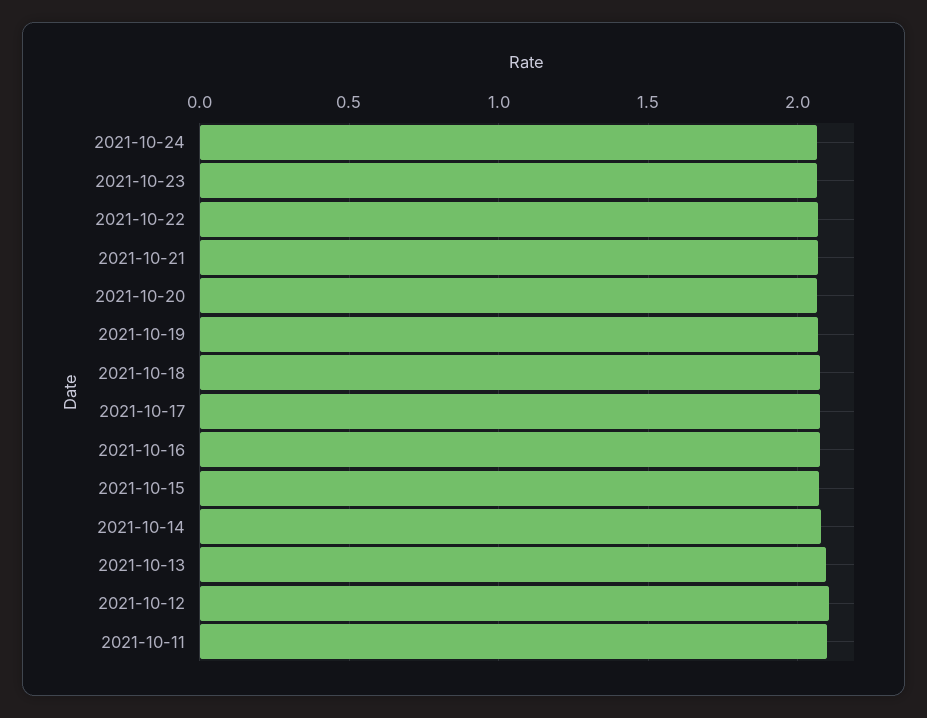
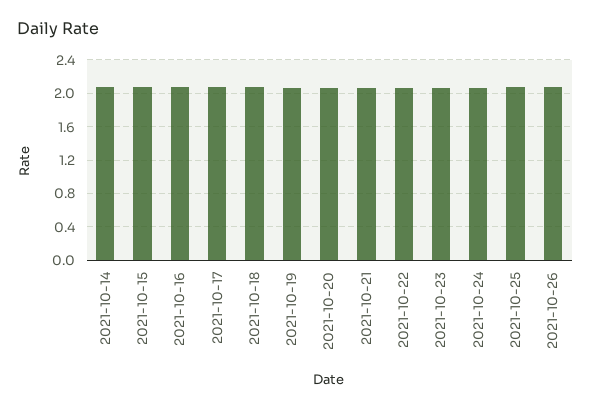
2021-10-13: 2.1 -> none
2021-10-12: 2.1 -> none
2021-10-11: 2.1 -> none
2021-10-25: none -> 2.1
2021-10-26: none -> 2.1

